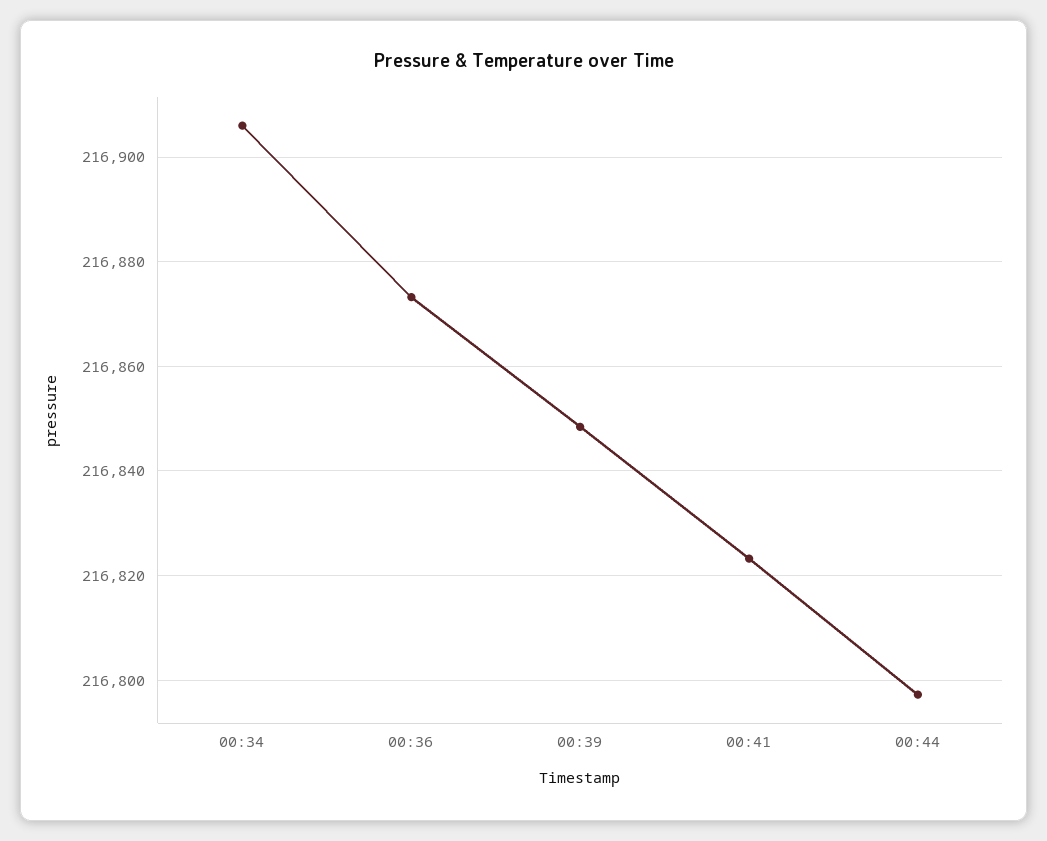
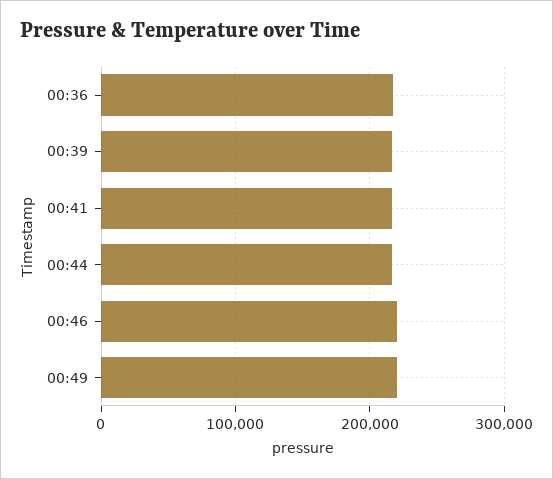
00:34: 216906 -> none
00:46: none -> 220000
00:49: none -> 220000

